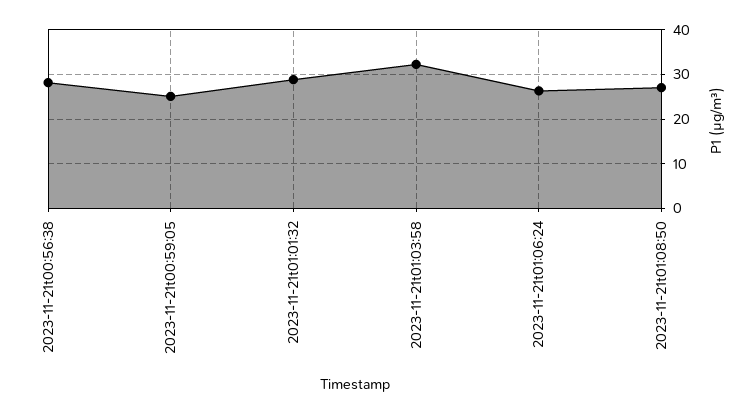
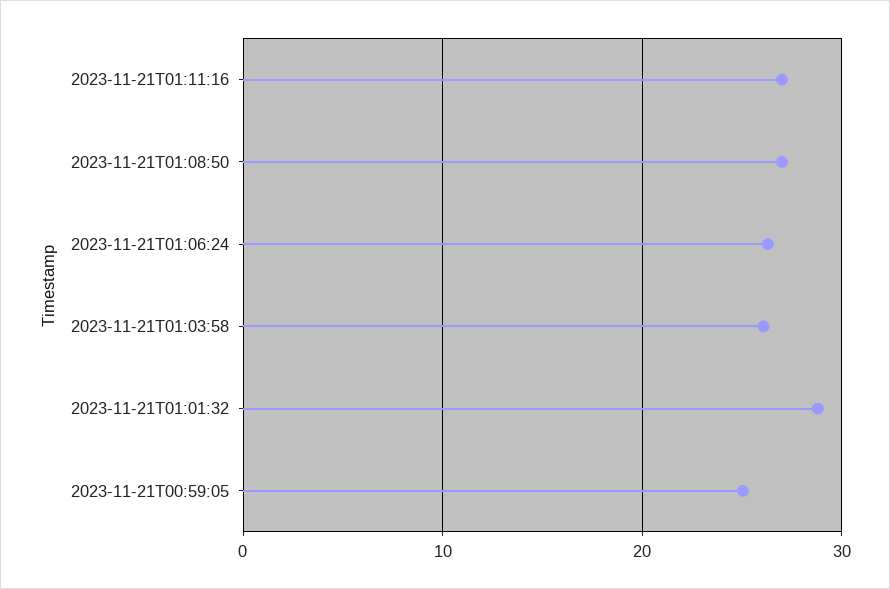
2023-11-21t00:56:38: 28 -> none
2023-11-21t01:03:58: 32 -> 26
2023-11-21T01:11:16: none -> 27

